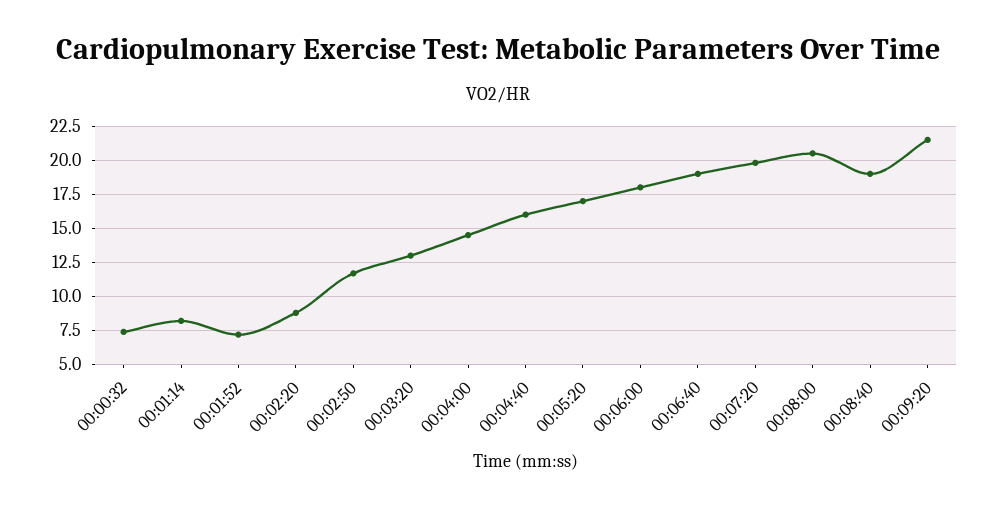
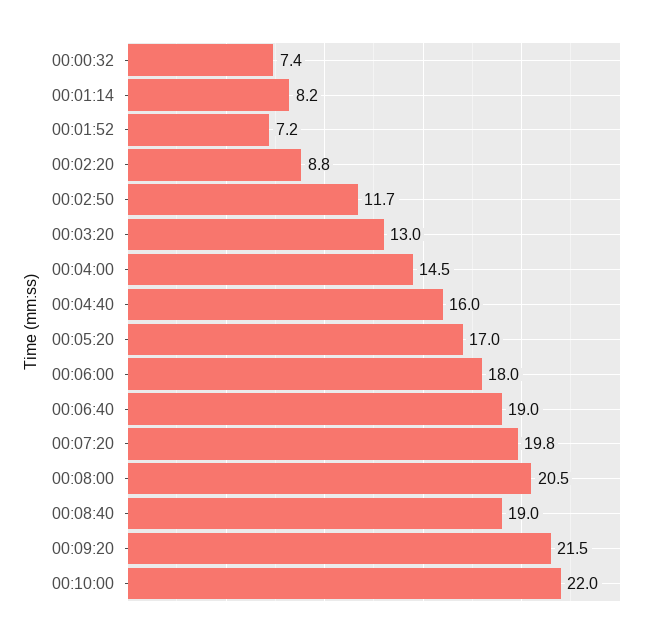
00:10:00: none -> 22

